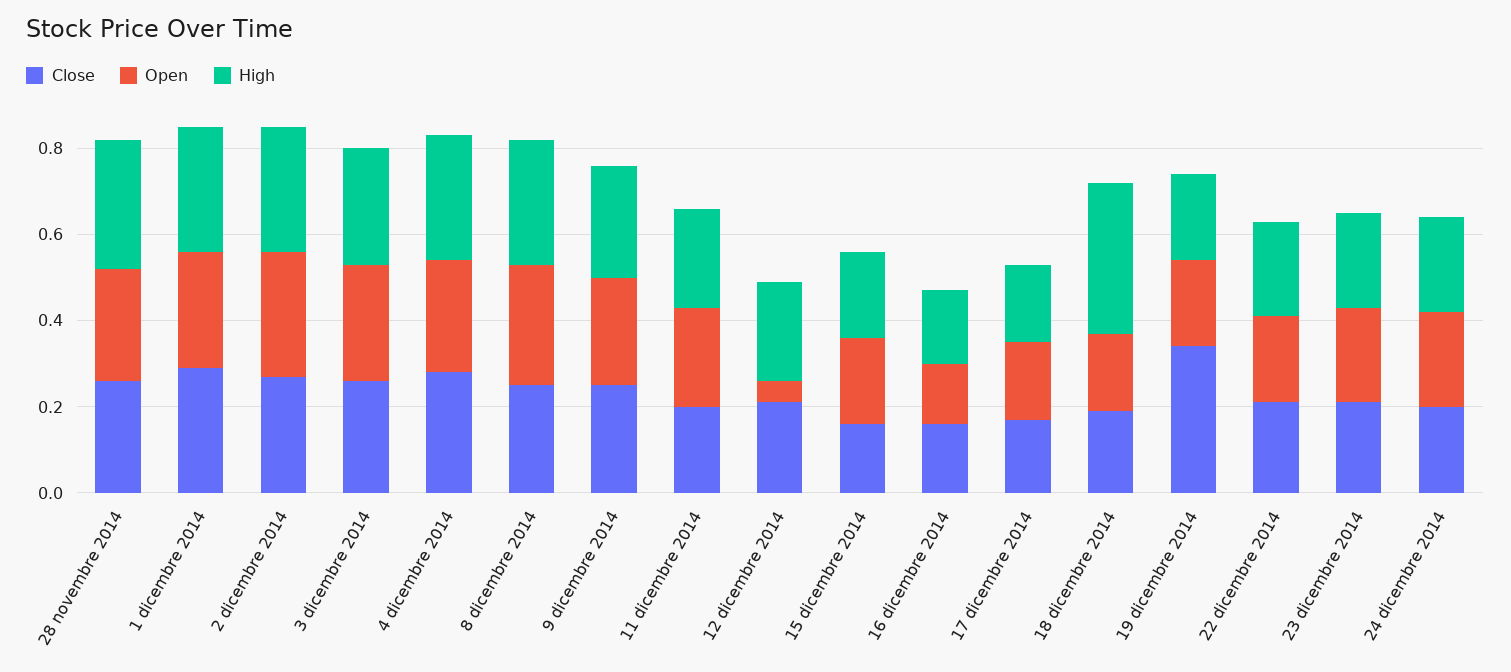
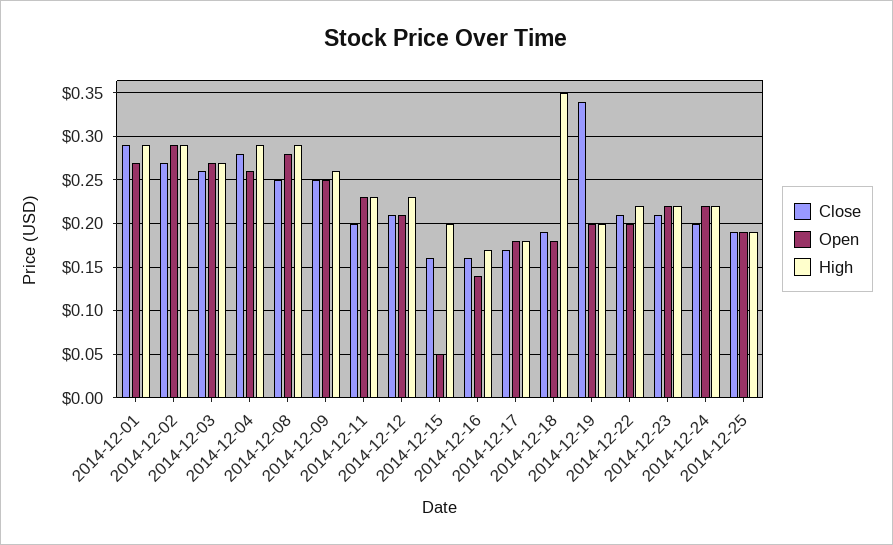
Close, 28 novembre 2014: 0.25 -> none
Open, 28 novembre 2014: 0.25 -> none
High, 28 novembre 2014: 0.3 -> none
Open, 12 dicembre 2014: 0.05 -> 0.21
Open, 15 dicembre 2014: 0.2 -> 0.05
Close, 2014-12-25: none -> 0.19
Open, 2014-12-25: none -> 0.19
High, 2014-12-25: none -> 0.19

